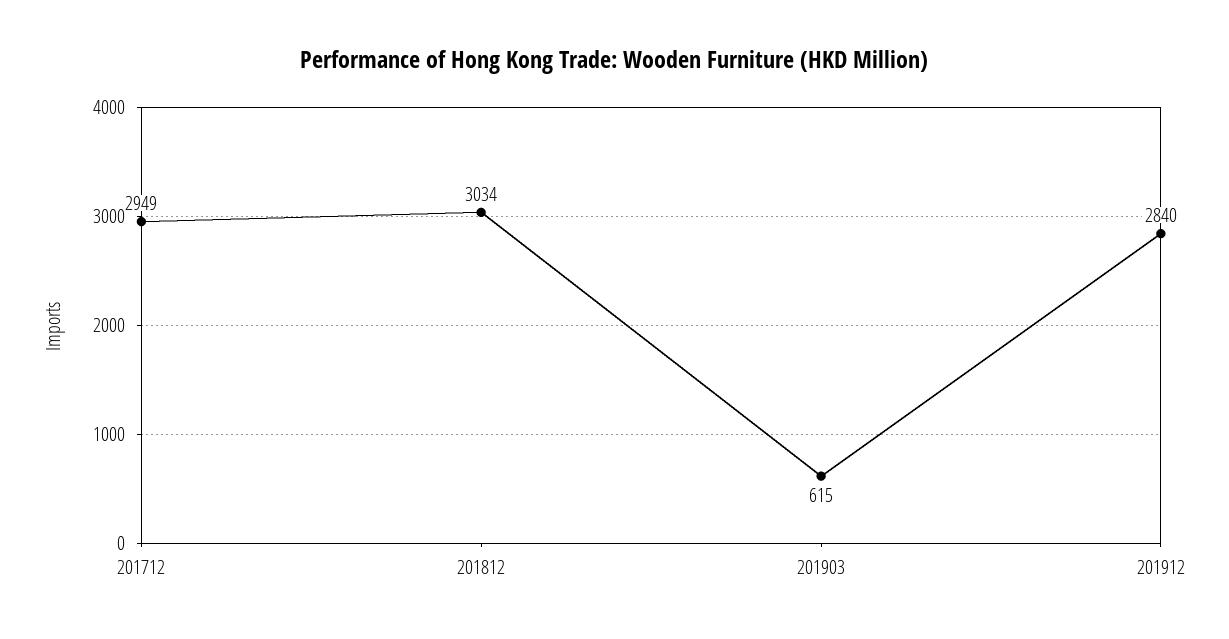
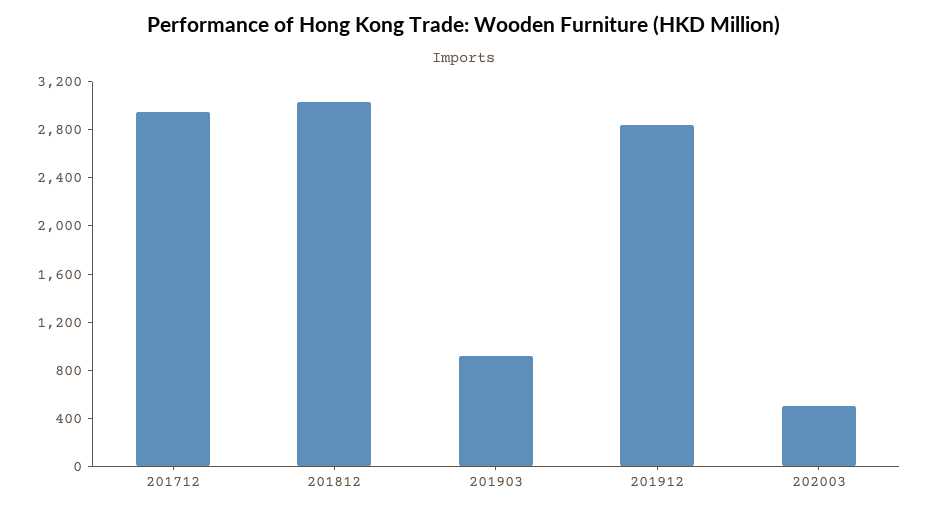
201903: 615 -> 900
202003: none -> 500

